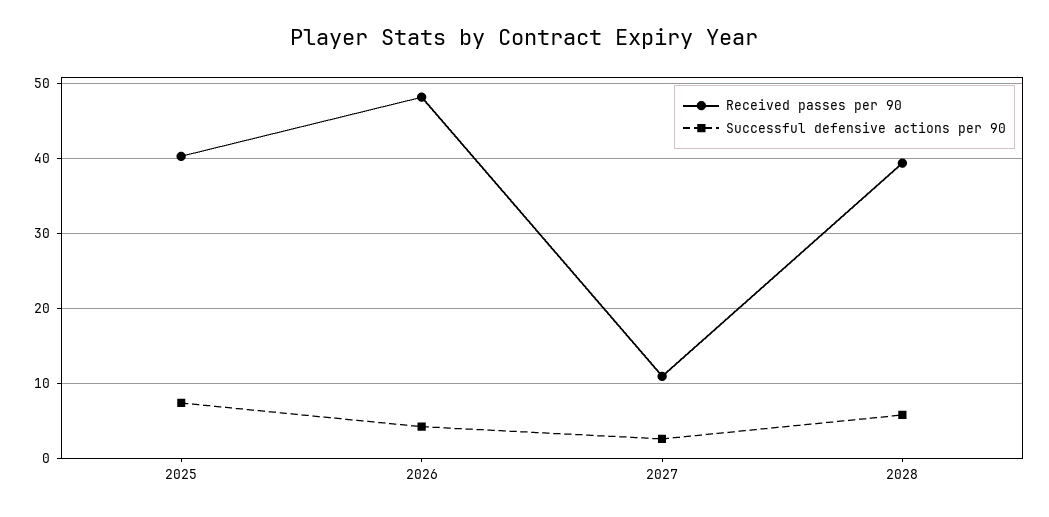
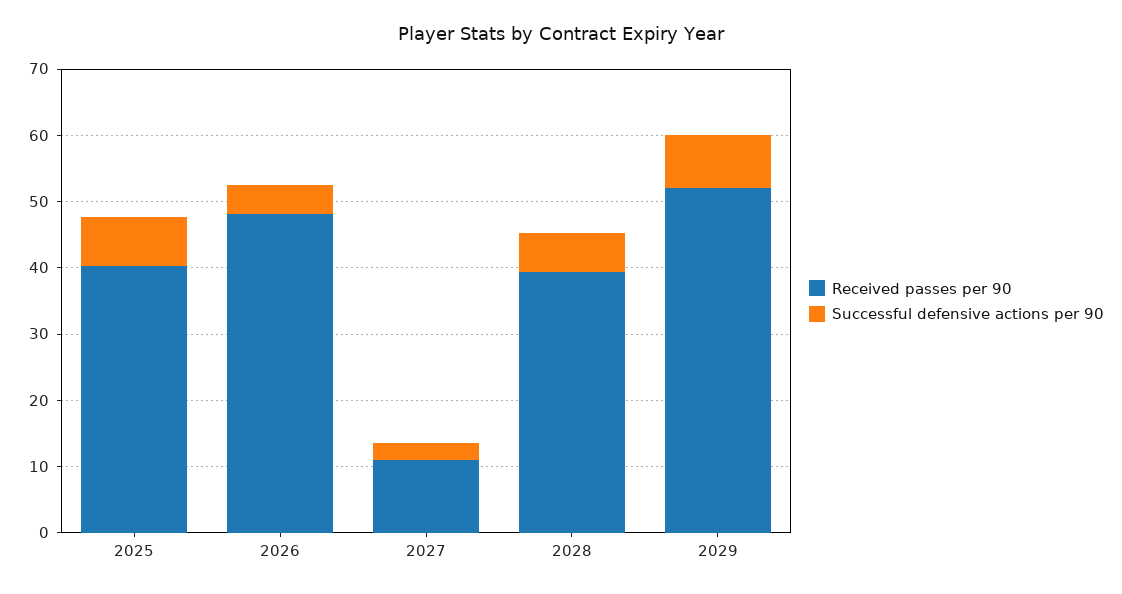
Received passes per 90, 2029: none -> 52
Successful defensive actions per 90, 2029: none -> 8

